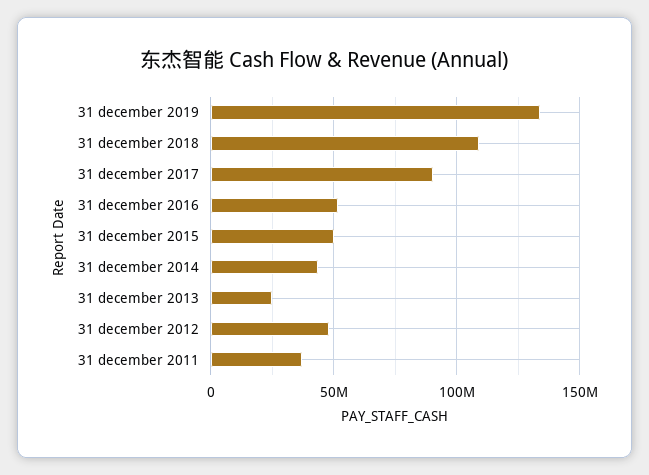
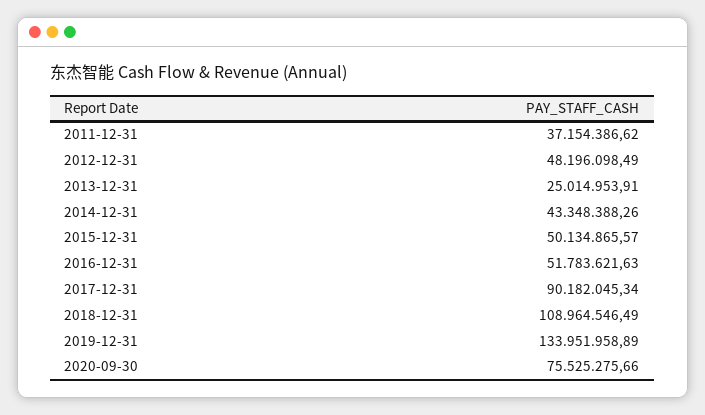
2020-09-30: none -> 75525275.66

